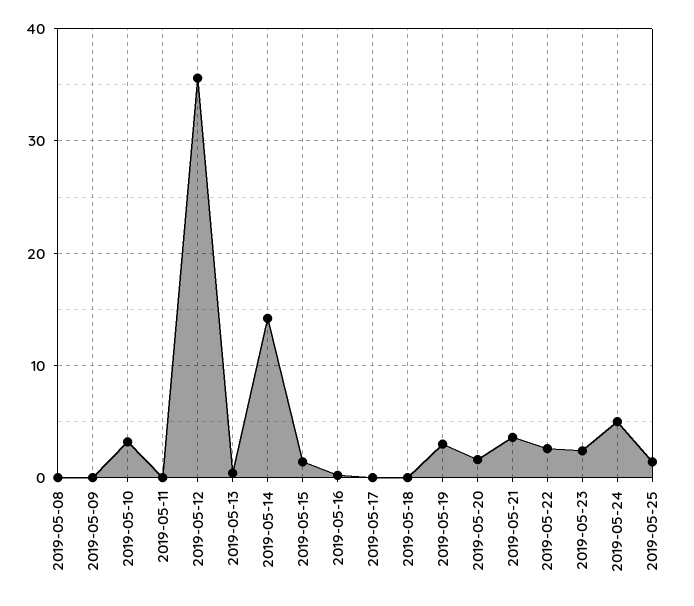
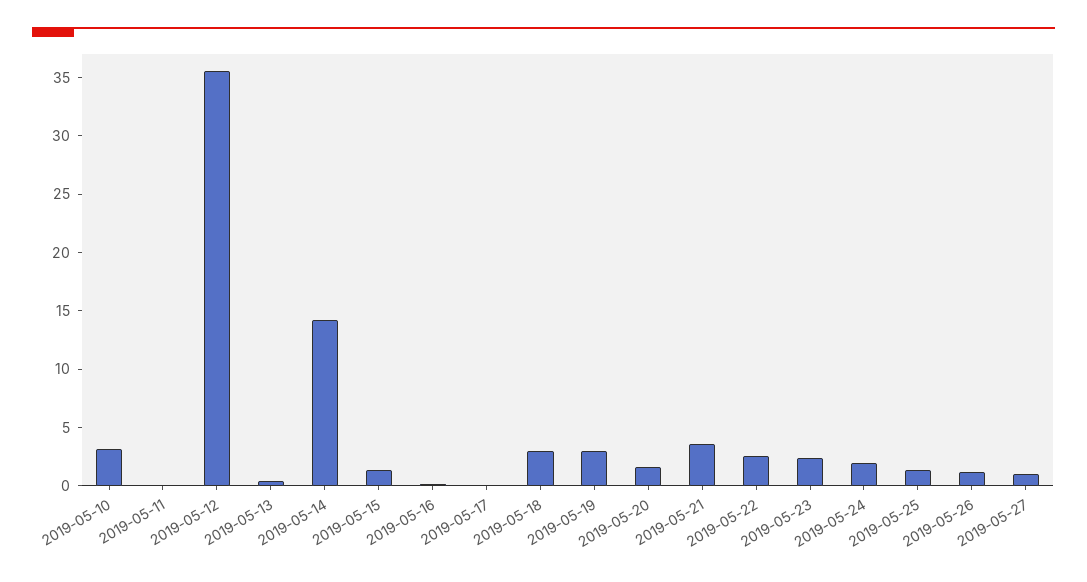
2019-05-08: 0 -> none
2019-05-09: 0 -> none
2019-05-18: 0 -> 3
2019-05-24: 5 -> 2
2019-05-26: none -> 1
2019-05-27: none -> 1

